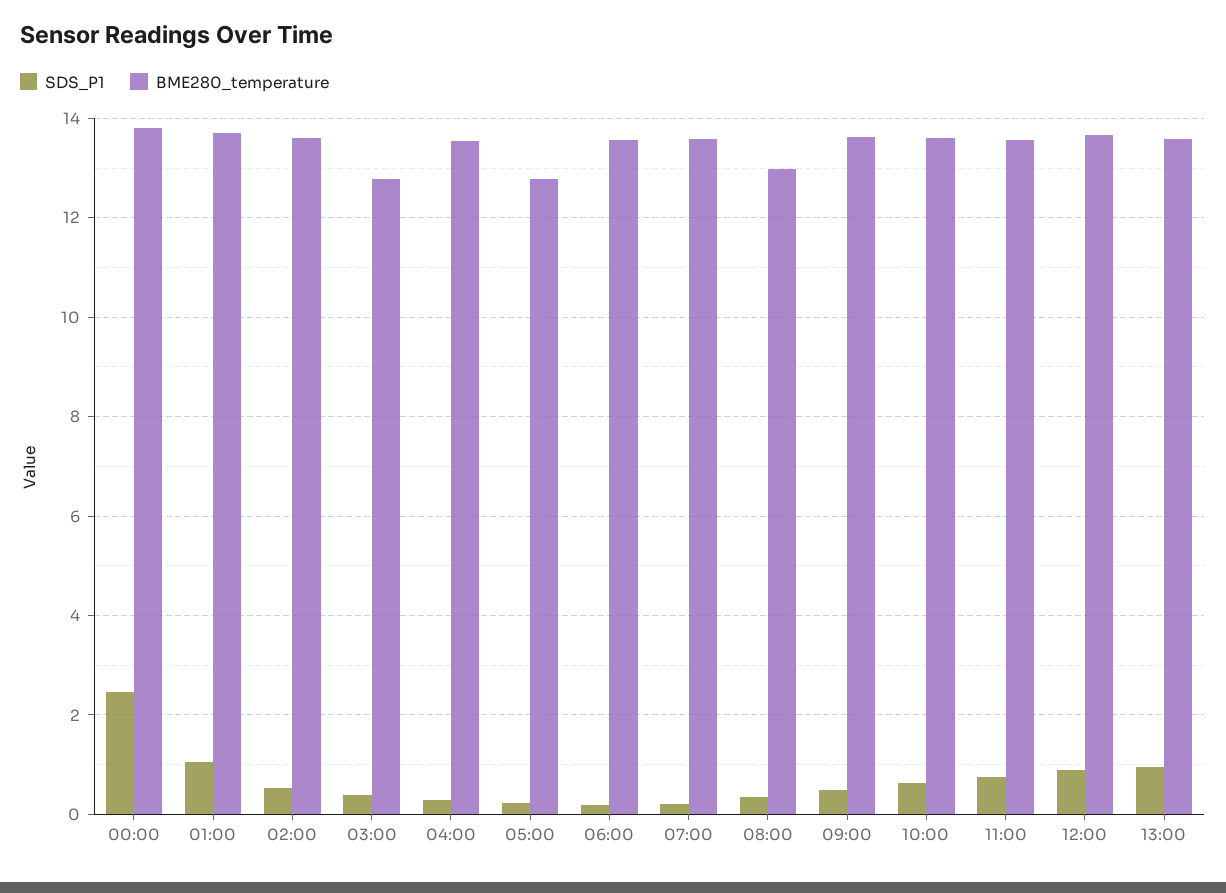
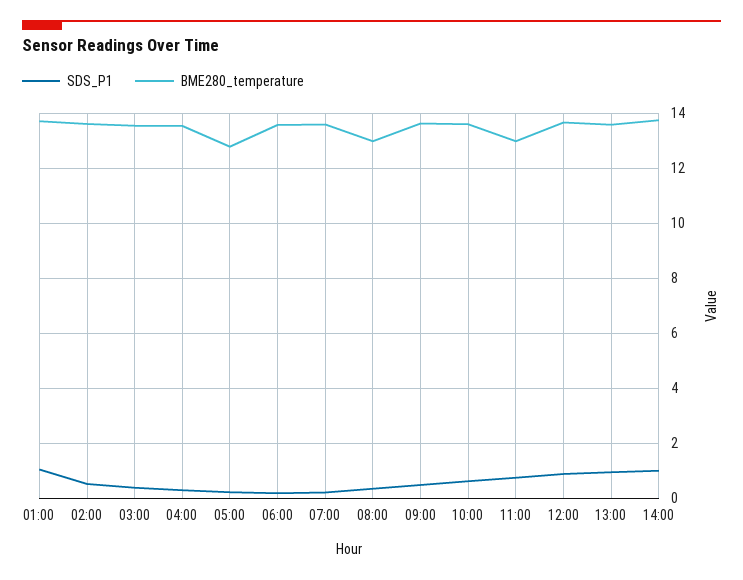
SDS_P1, 00:00: 2.4 -> none
BME280_temperature, 00:00: 13.8 -> none
BME280_temperature, 03:00: 12.8 -> 13.5
BME280_temperature, 11:00: 13.6 -> 13
SDS_P1, 14:00: none -> 1
BME280_temperature, 14:00: none -> 13.75

